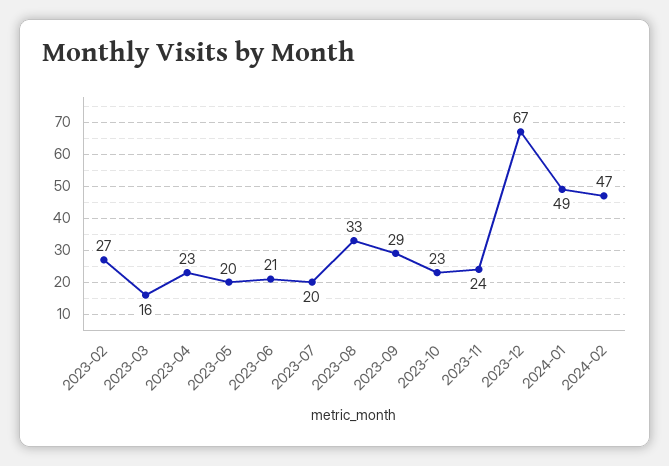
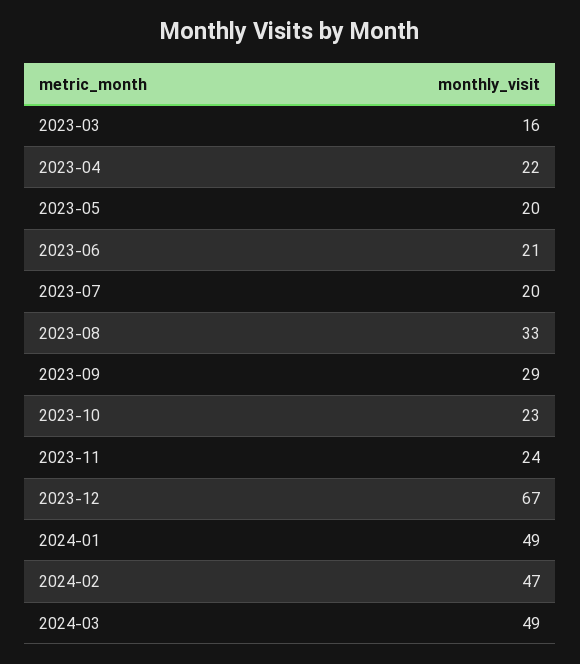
2023-02: 27 -> none
2023-04: 23 -> 22
2024-03: none -> 49

